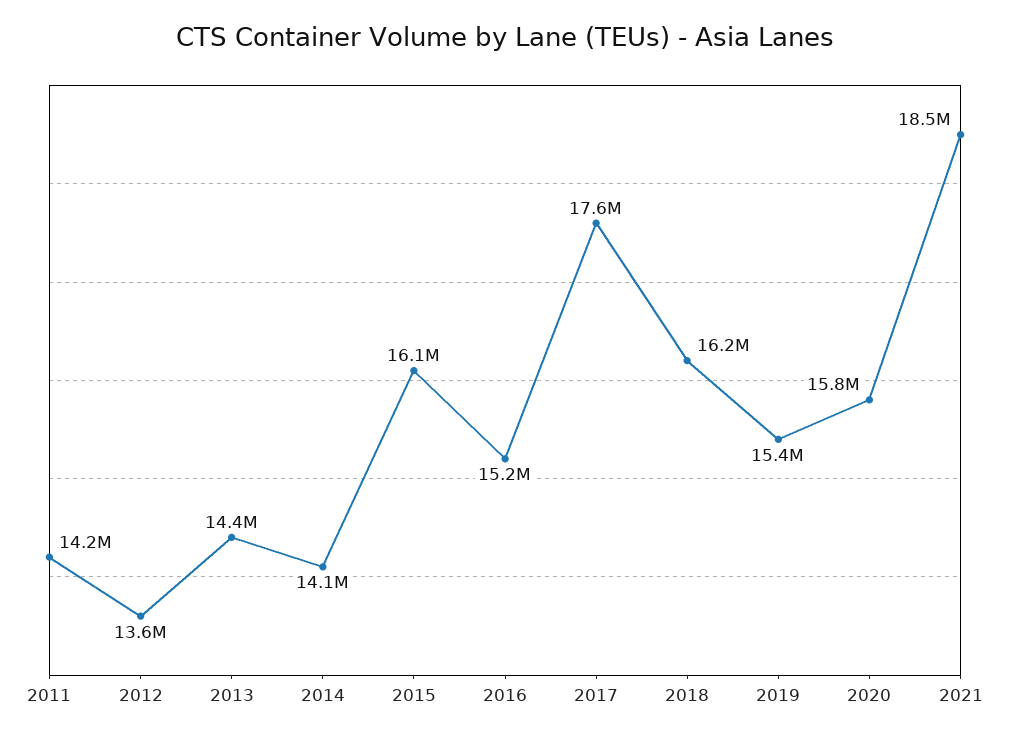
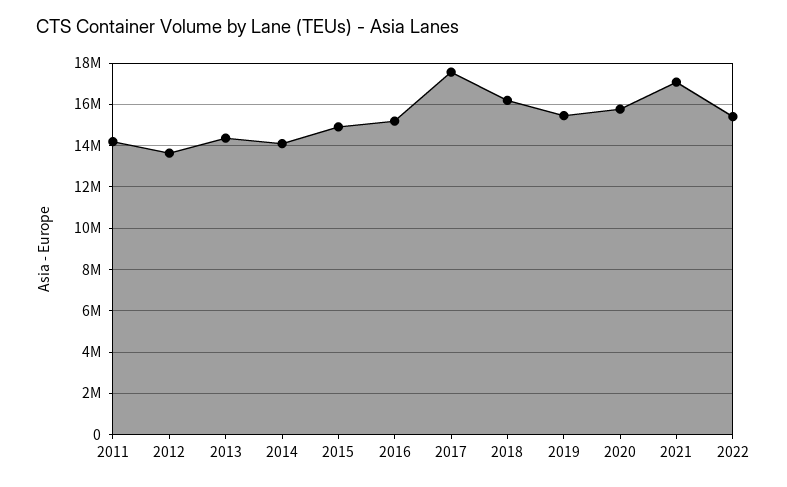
2015: 16100000 -> 15000000
2021: 18500000 -> 17000000
2022: none -> 15500000

